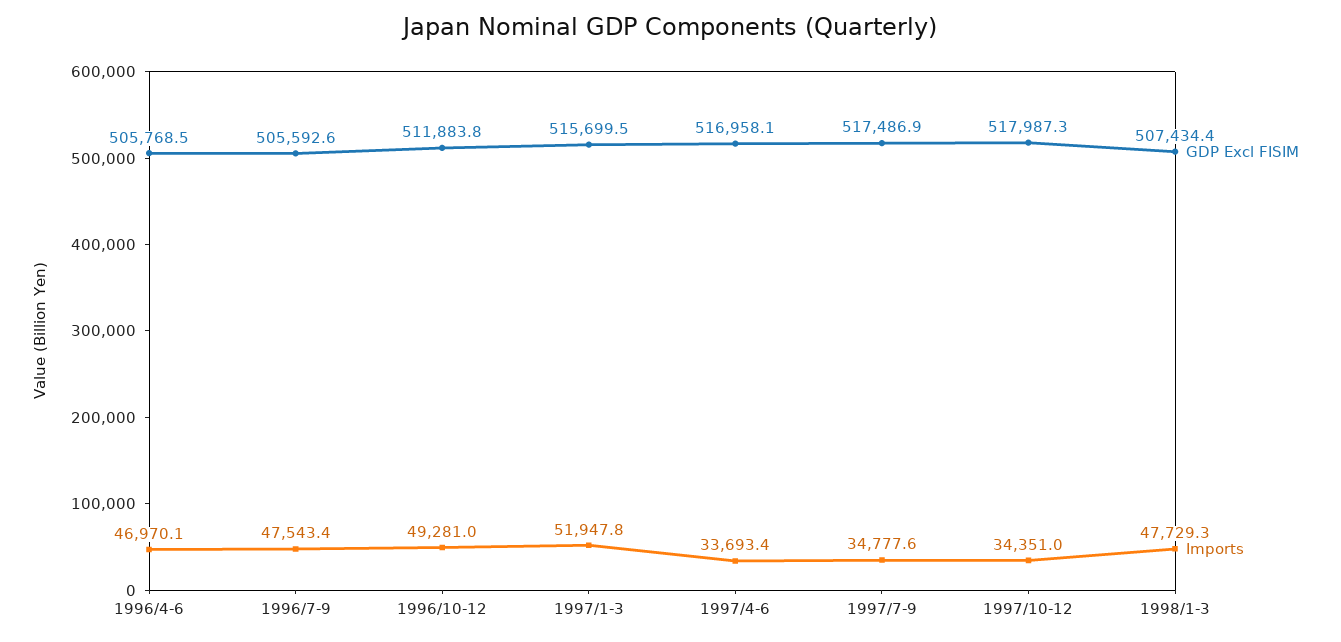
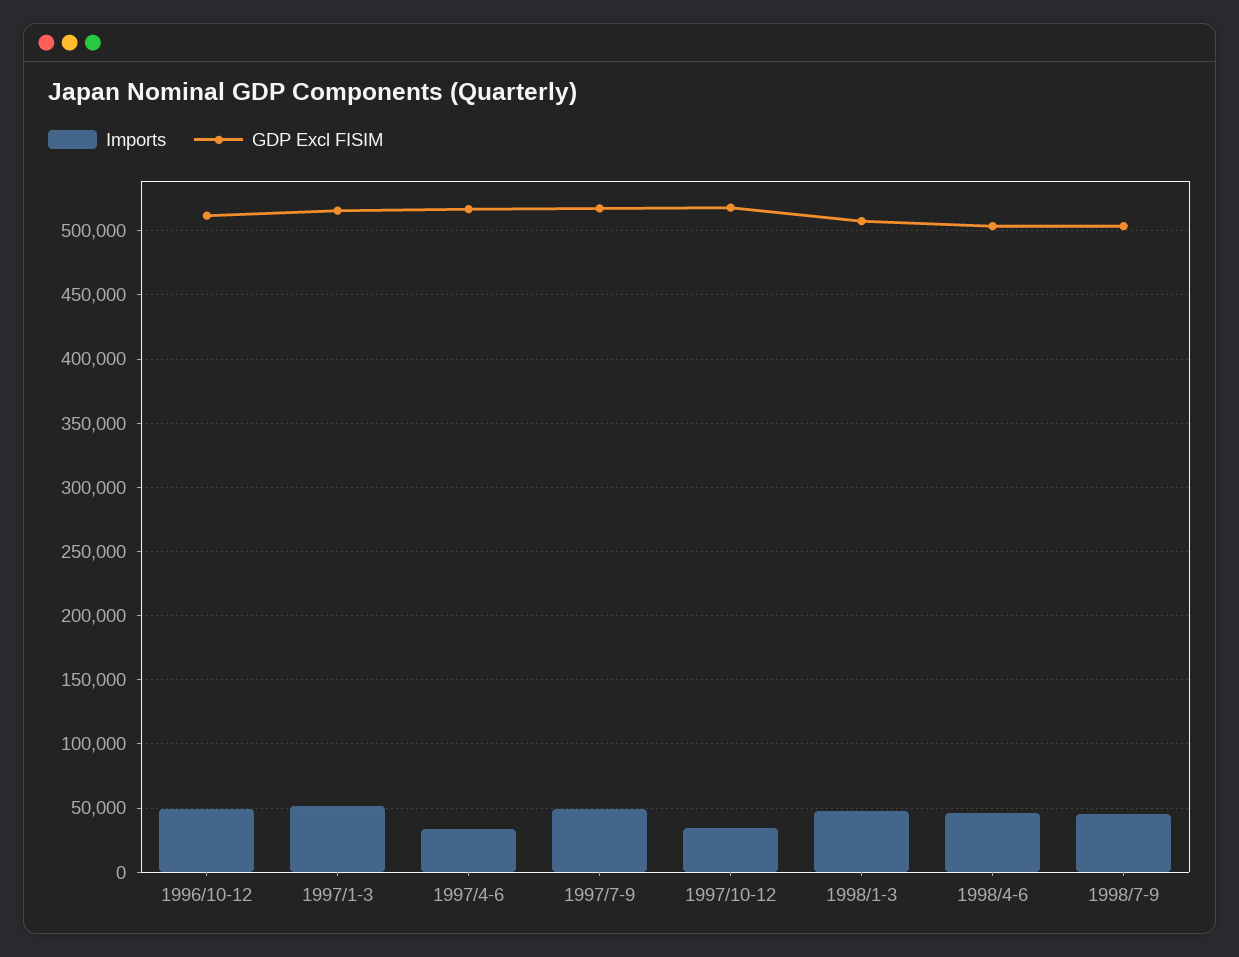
GDP Excl FISIM, 1996/4-6: 505768.5 -> none
Imports, 1996/4-6: 46970.1 -> none
GDP Excl FISIM, 1996/7-9: 505592.6 -> none
Imports, 1996/7-9: 47543.4 -> none
Imports, 1997/7-9: 34777.6 -> 50000
Imports, 1998/4-6: none -> 45000
GDP Excl FISIM, 1998/4-6: none -> 505000
Imports, 1998/7-9: none -> 45000
GDP Excl FISIM, 1998/7-9: none -> 505000

